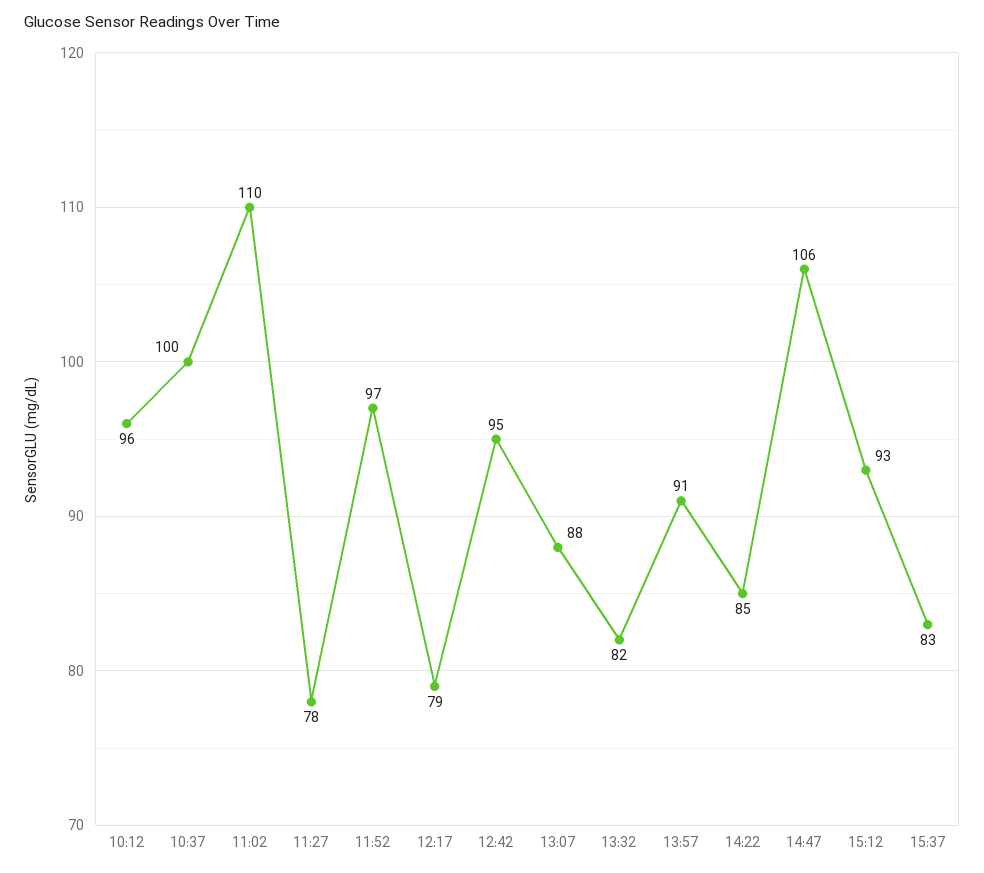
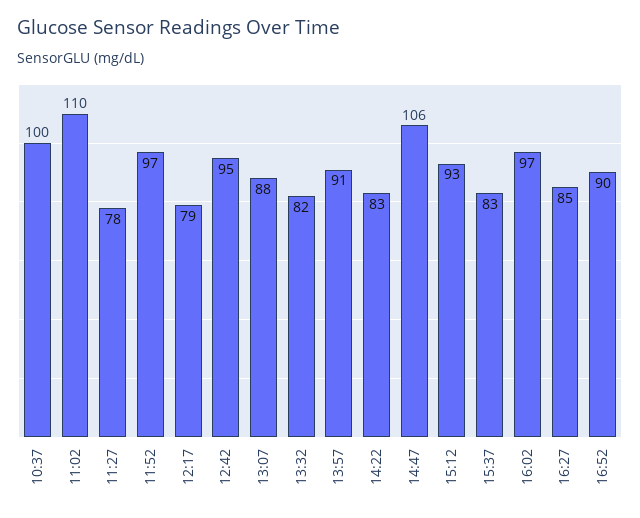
10:12: 96 -> none
14:22: 85 -> 83
16:02: none -> 97
16:27: none -> 85
16:52: none -> 90

